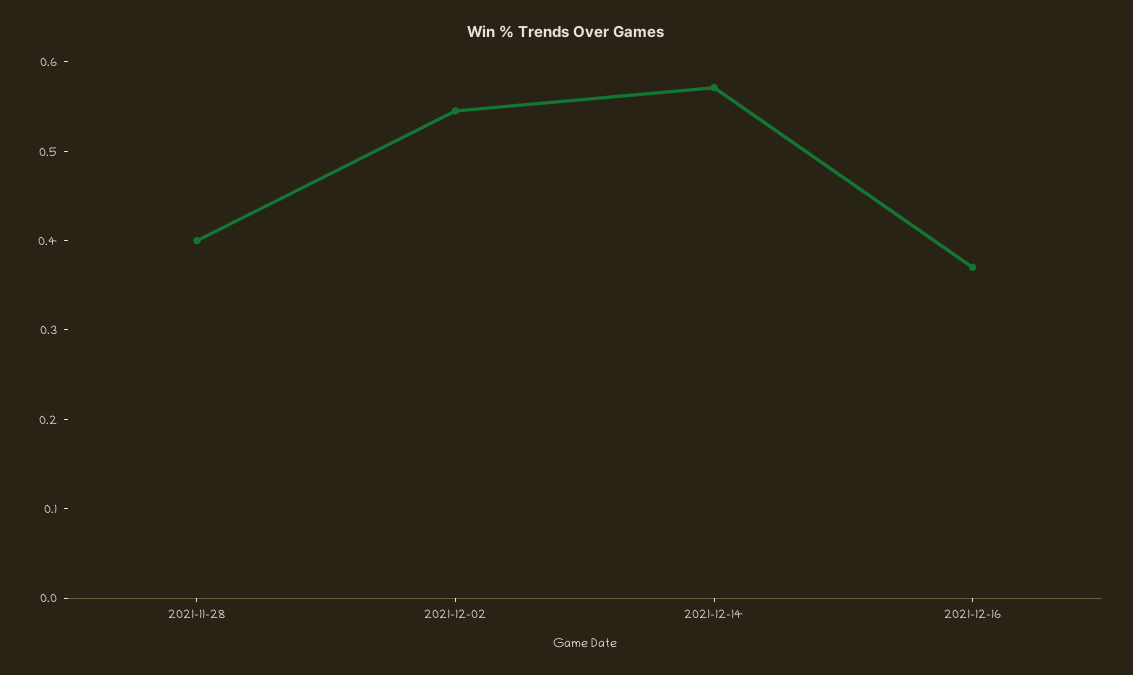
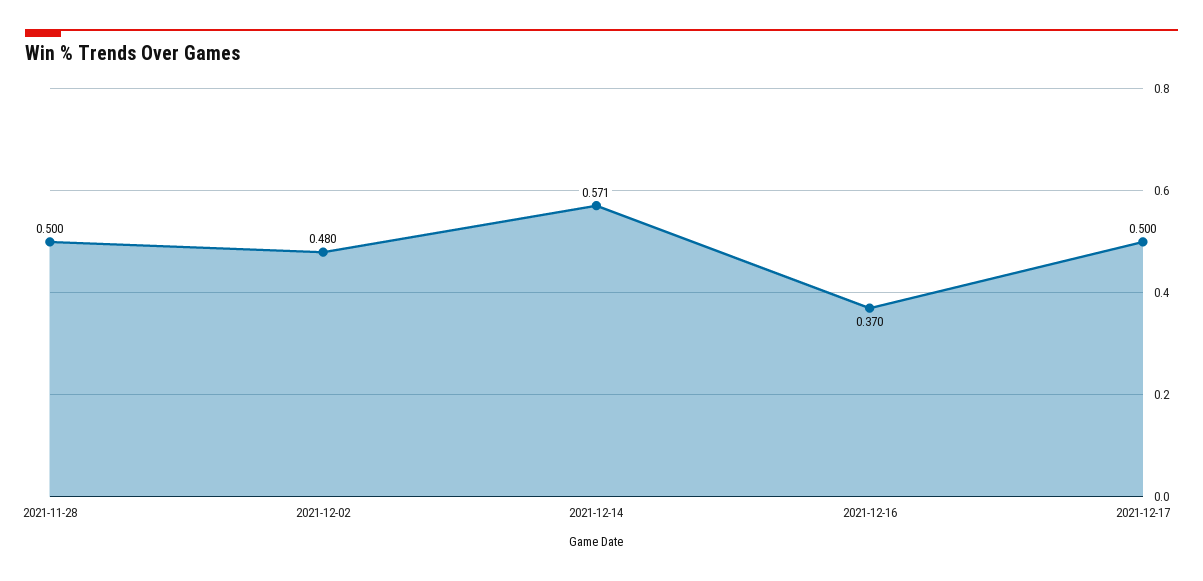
2021-11-28: 0.4 -> 0.5
2021-12-02: 0.54 -> 0.48
2021-12-17: none -> 0.5

